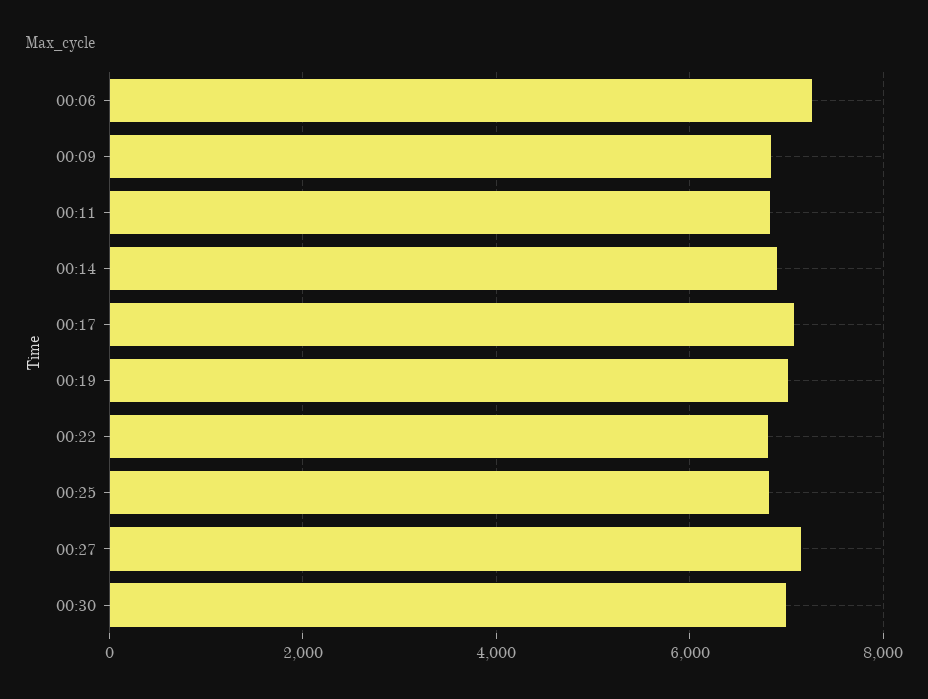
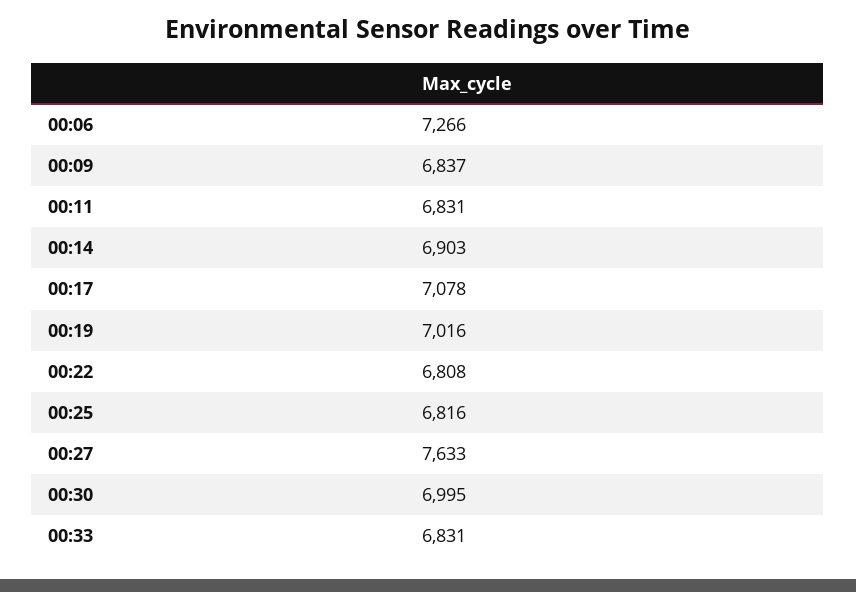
00:27: 7200 -> 7633
00:33: none -> 6831

